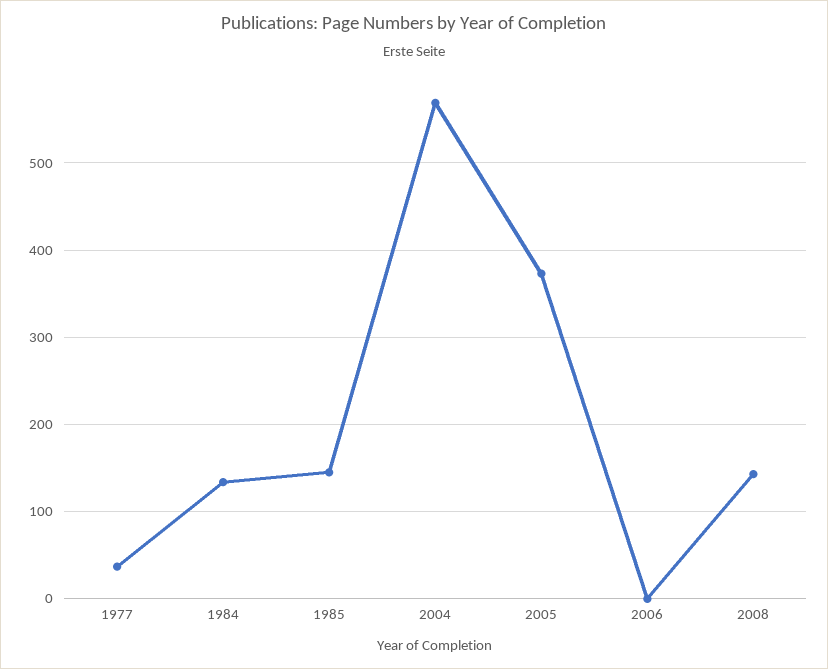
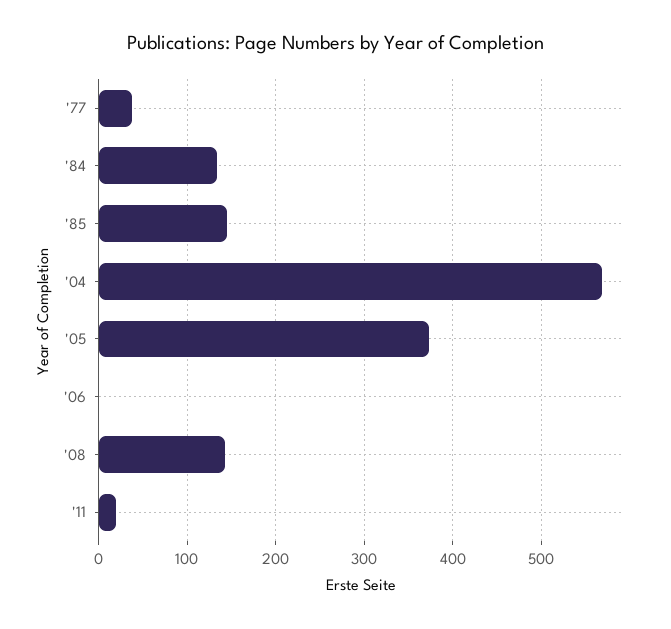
'11: none -> 20

